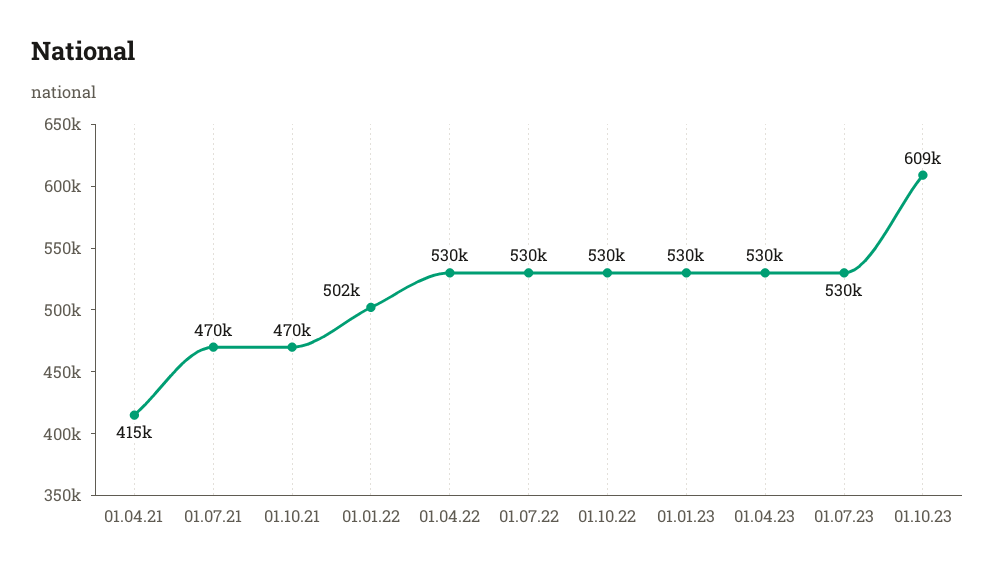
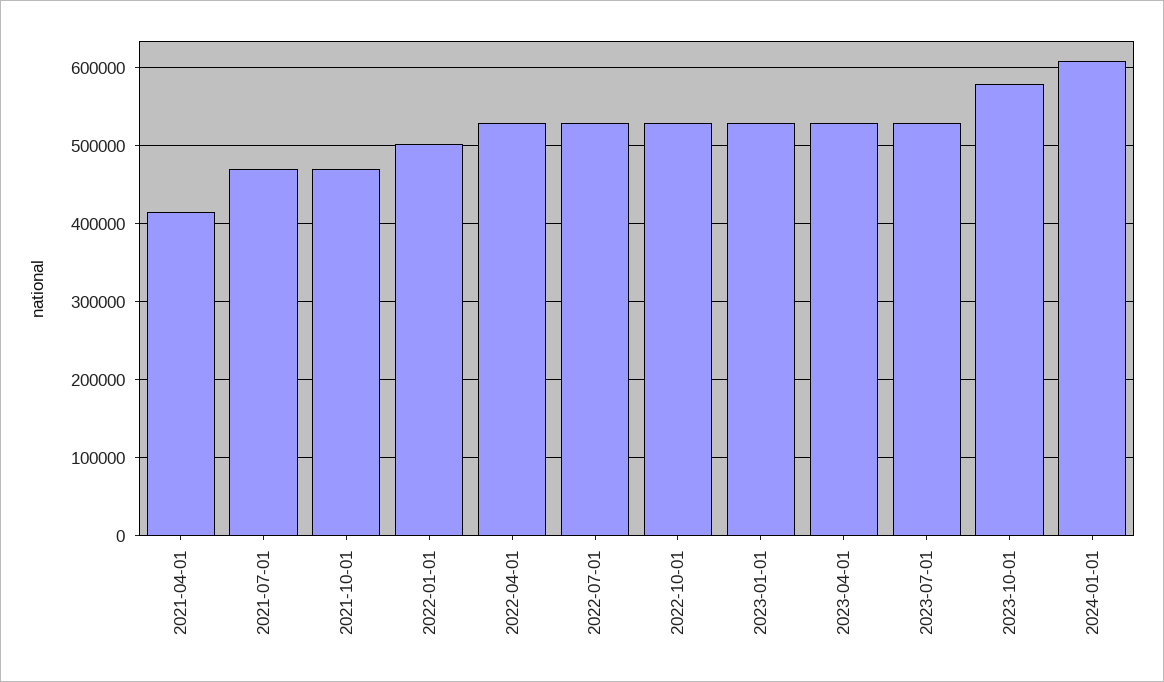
01.10.23: 609000 -> 580000
2024-01-01: none -> 610000

